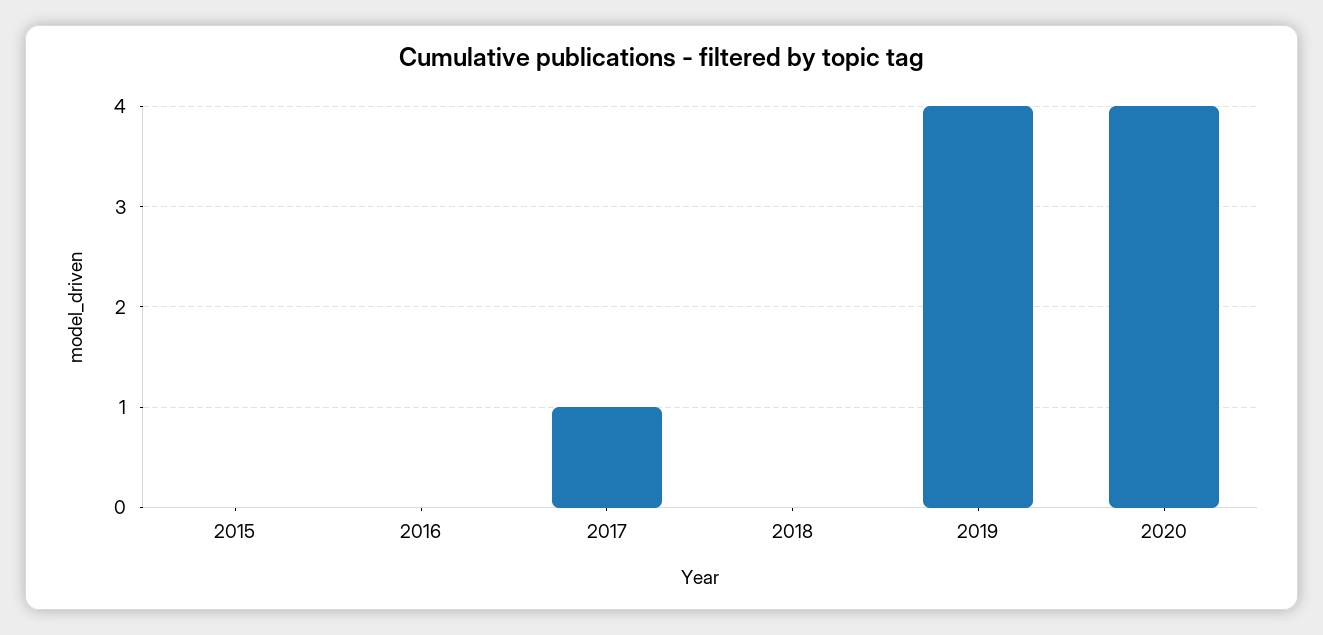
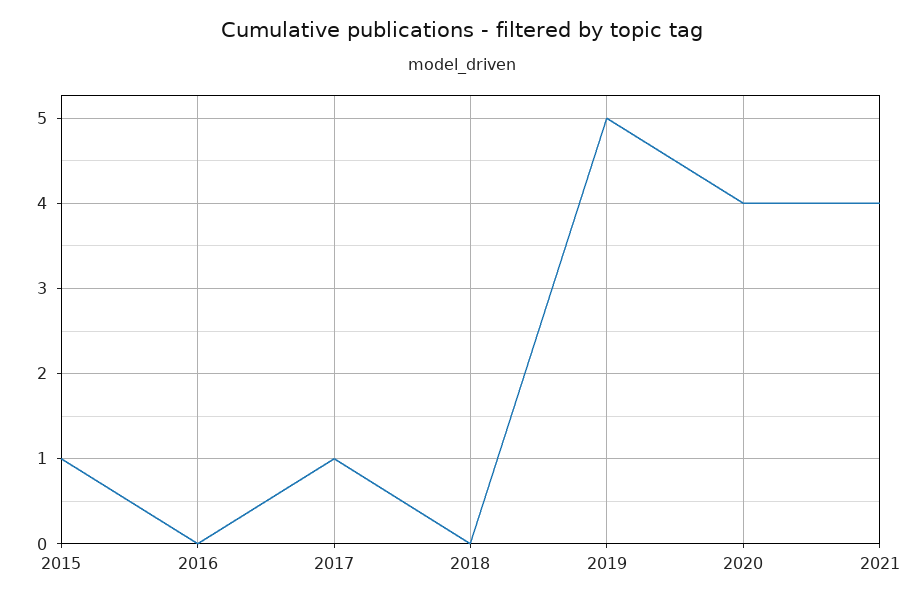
2015: 0 -> 1
2019: 4 -> 5
2021: none -> 4

